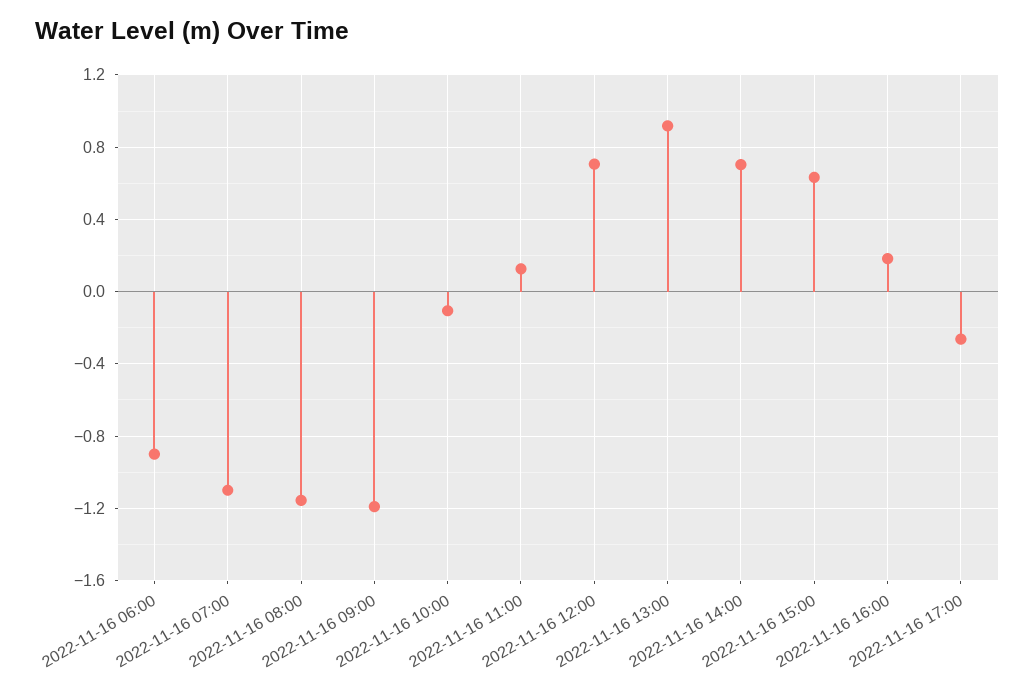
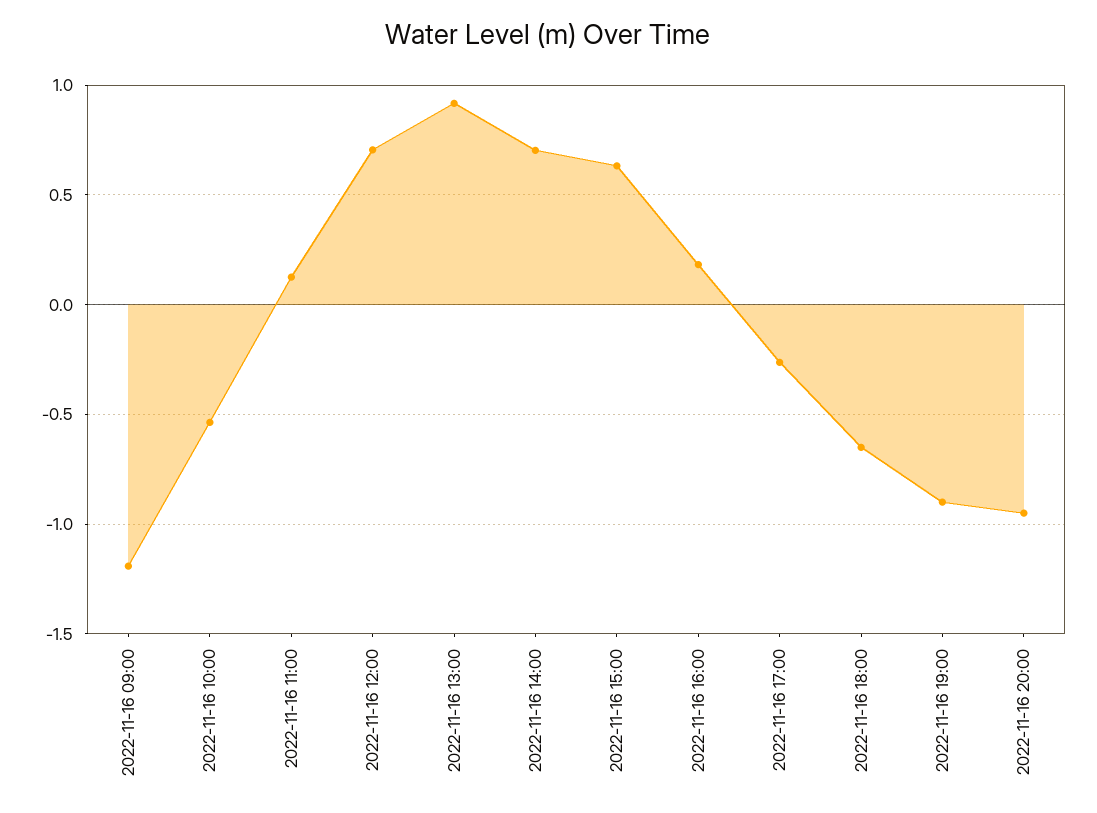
2022-11-16 06:00: -0.9 -> none
2022-11-16 07:00: -1.1 -> none
2022-11-16 08:00: -1.15 -> none
2022-11-16 10:00: -0.1 -> -0.55
2022-11-16 18:00: none -> -0.65
2022-11-16 19:00: none -> -0.9
2022-11-16 20:00: none -> -0.95

